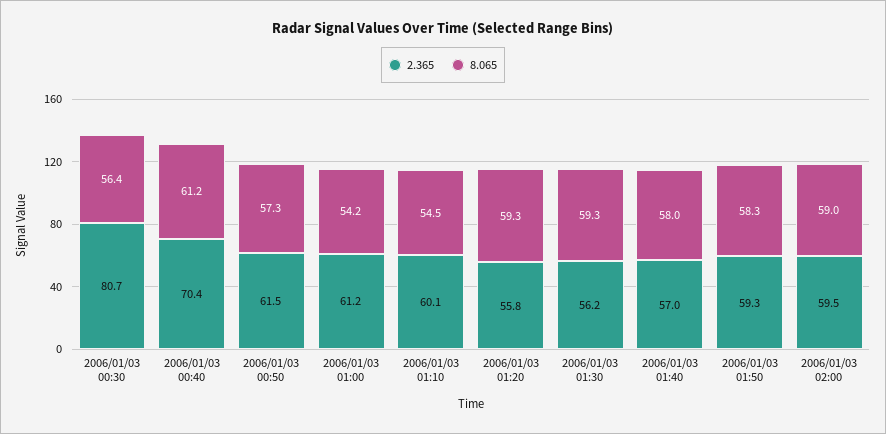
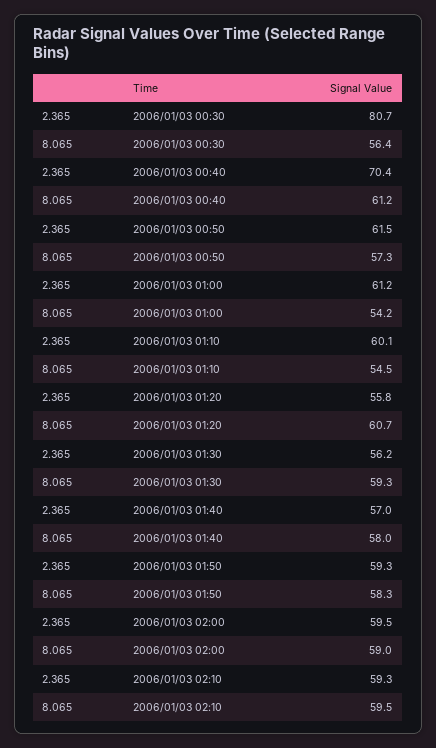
8.065, 2006/01/03 01:20: 59.3 -> 60.7
2.365, 2006/01/03 02:10: none -> 59.3
8.065, 2006/01/03 02:10: none -> 59.5

